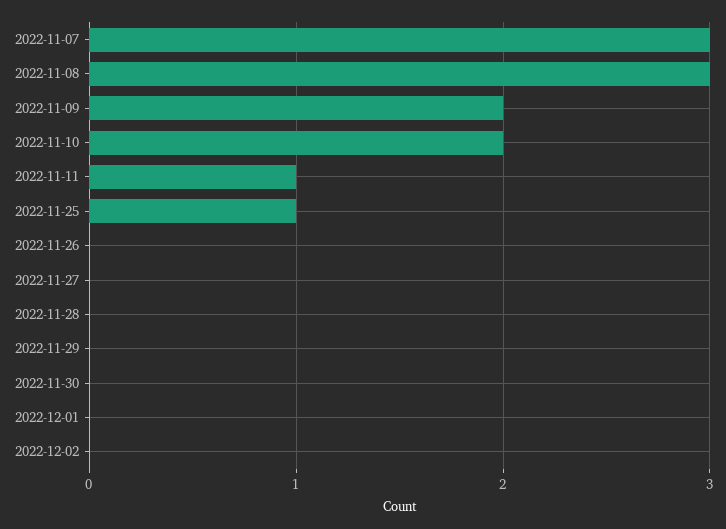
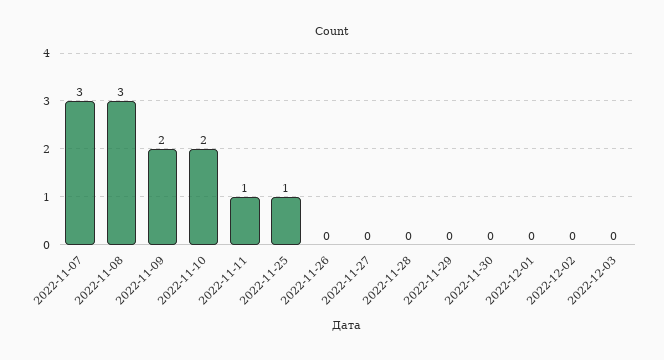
2022-12-03: none -> 0

